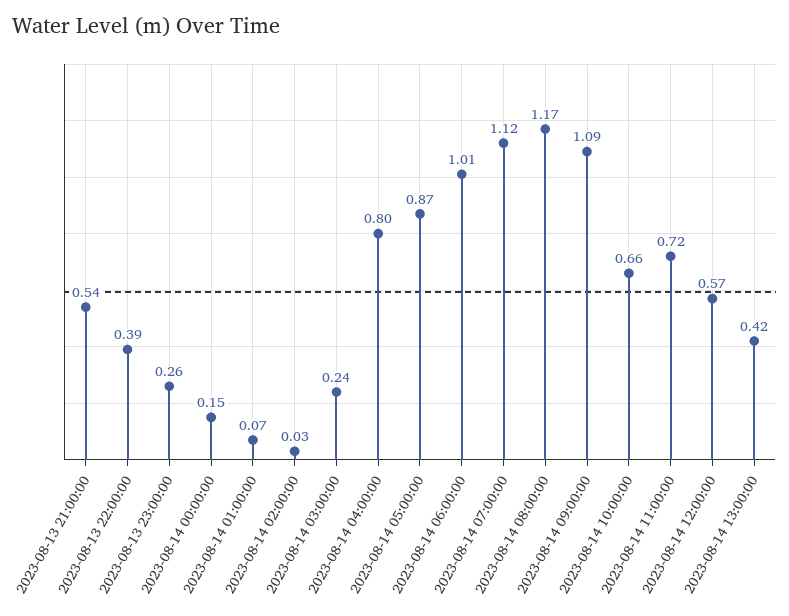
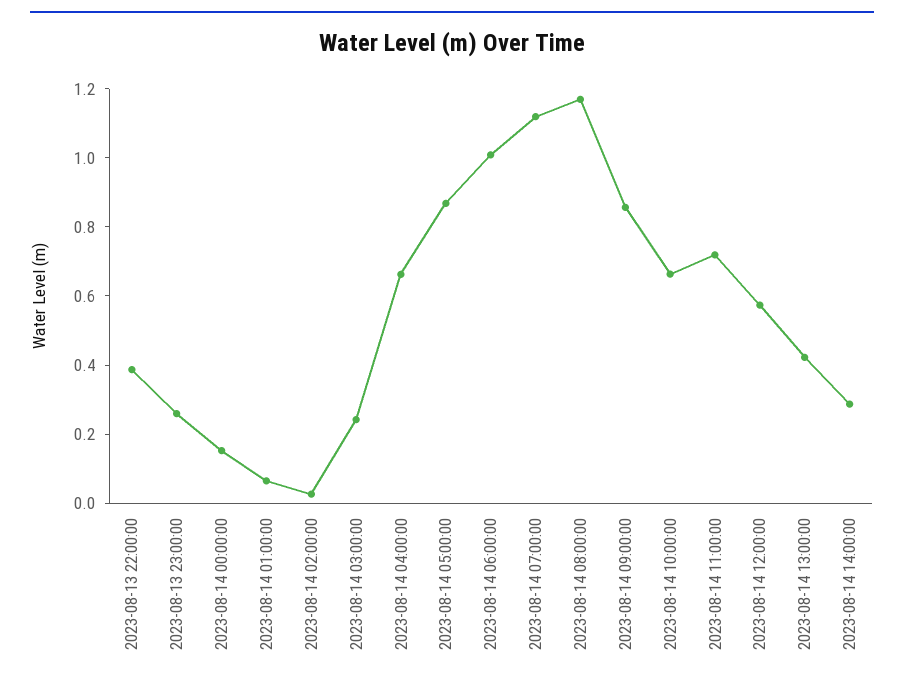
2023-08-13 21:00:00: 0.54 -> none
2023-08-14 04:00:00: 0.8 -> 0.65
2023-08-14 09:00:00: 1.09 -> 0.85
2023-08-14 14:00:00: none -> 0.3

